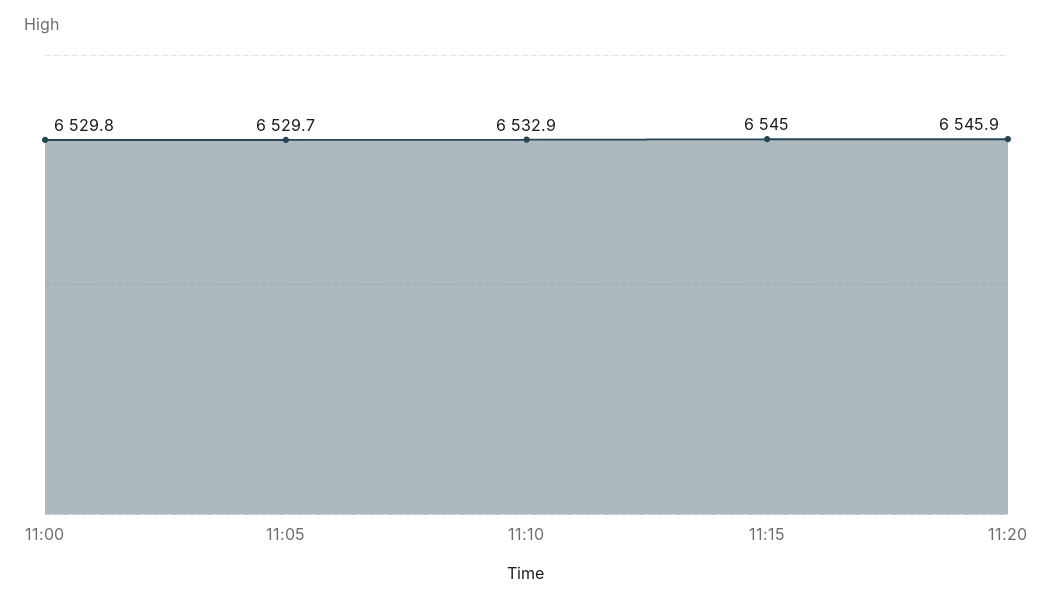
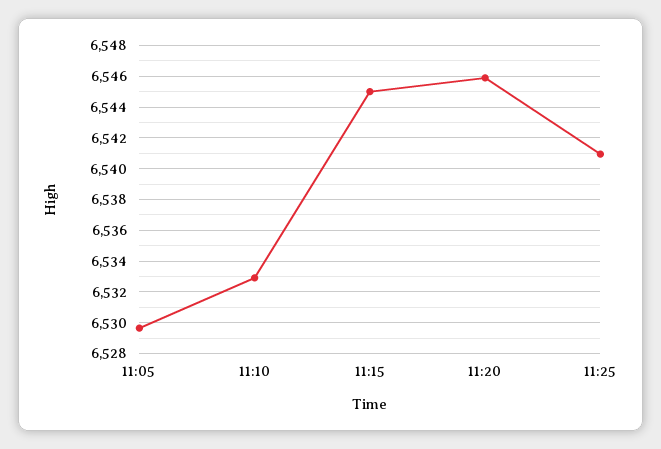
11:00: 6529.8 -> none
11:25: none -> 6541

